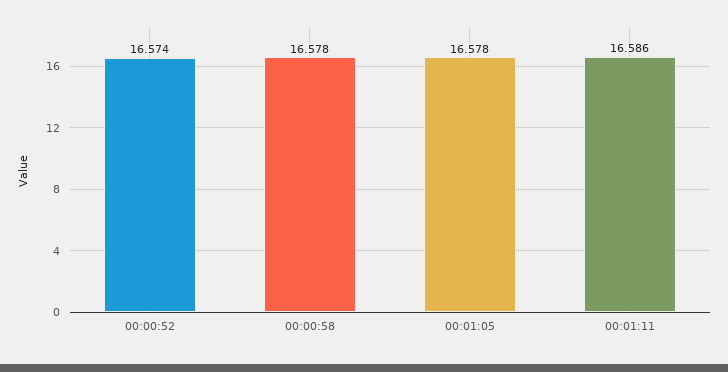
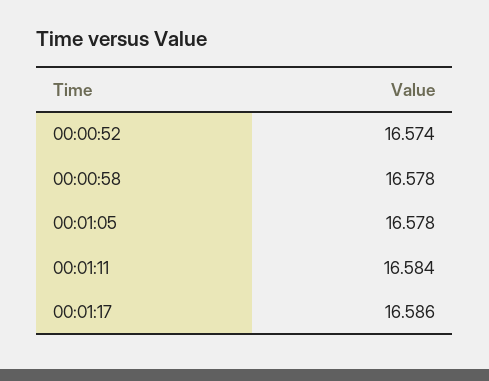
00:01:11: 16.586 -> 16.584
00:01:17: none -> 16.586

